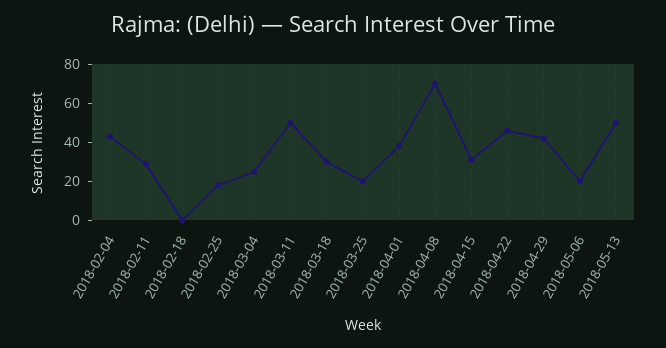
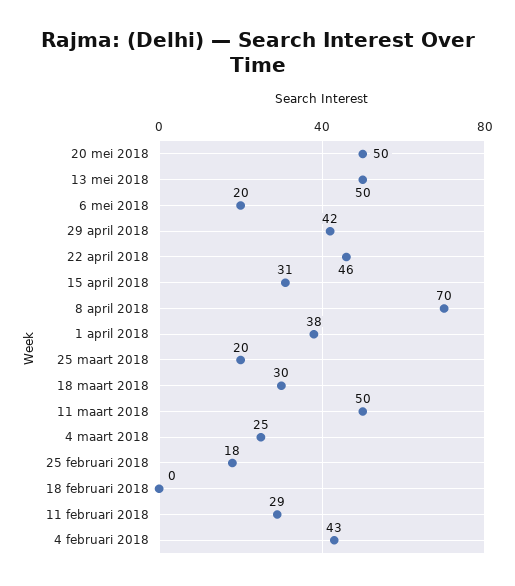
20 mei 2018: none -> 50

